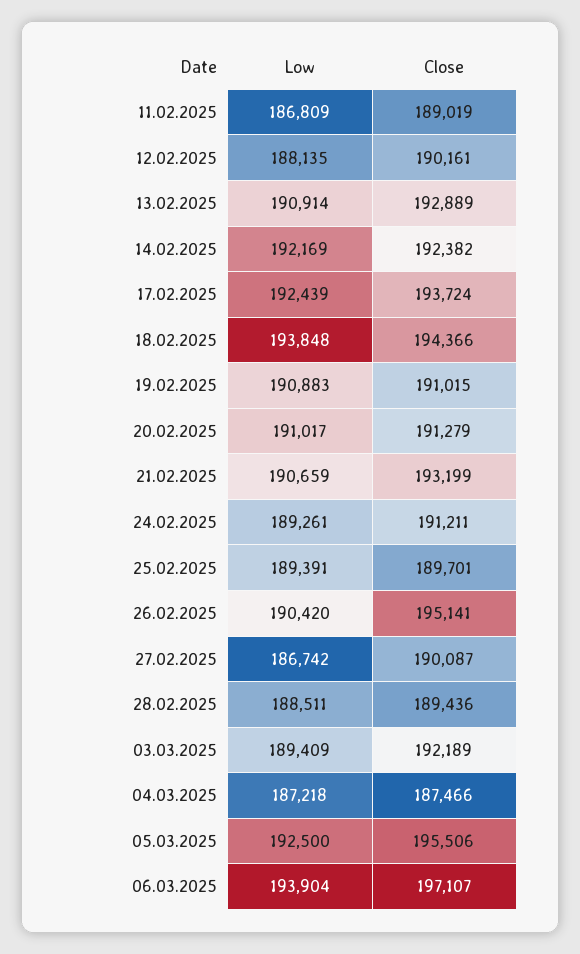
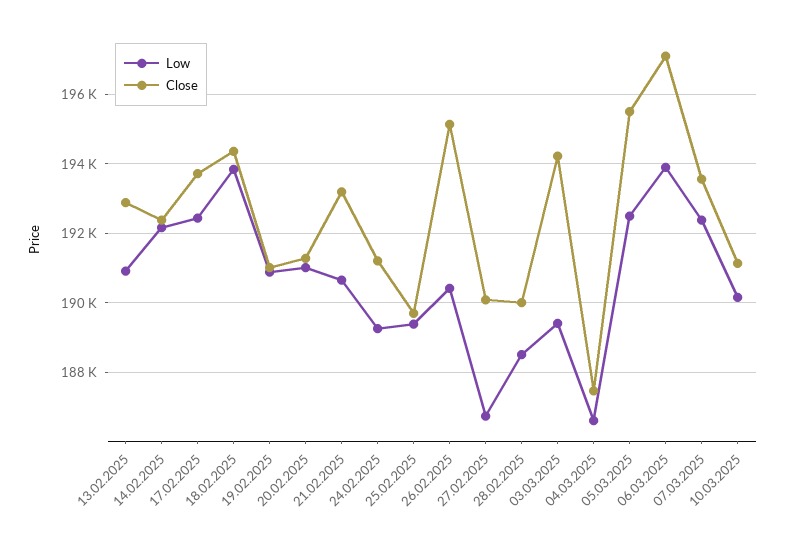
Low, 11.02.2025: 186809 -> none
Close, 11.02.2025: 189019 -> none
Low, 12.02.2025: 188135 -> none
Close, 12.02.2025: 190161 -> none
Close, 28.02.2025: 189436 -> 190000
Close, 03.03.2025: 192189 -> 194200
Low, 04.03.2025: 187218 -> 186600
Low, 07.03.2025: none -> 192400
Close, 07.03.2025: none -> 193600
Low, 10.03.2025: none -> 190200
Close, 10.03.2025: none -> 191200

